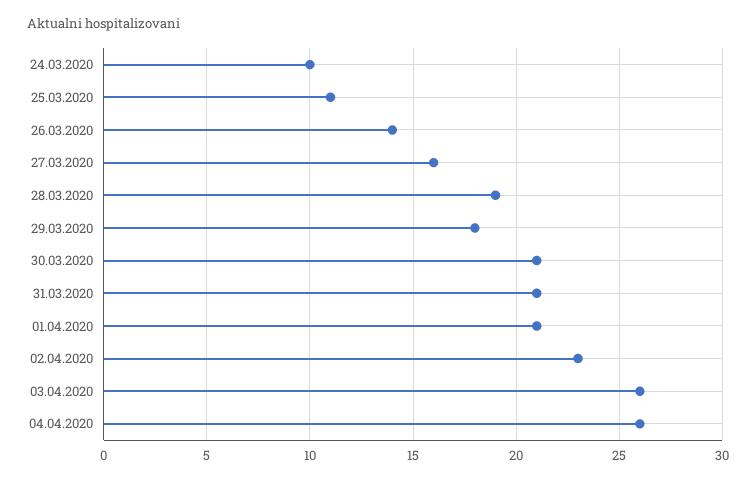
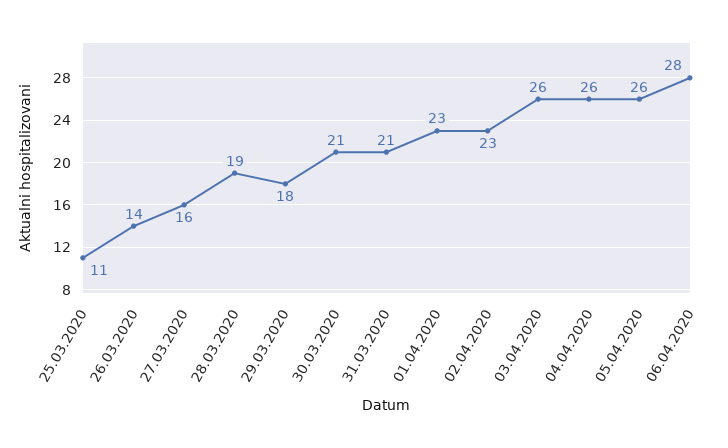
24.03.2020: 10 -> none
01.04.2020: 21 -> 23
05.04.2020: none -> 26
06.04.2020: none -> 28

